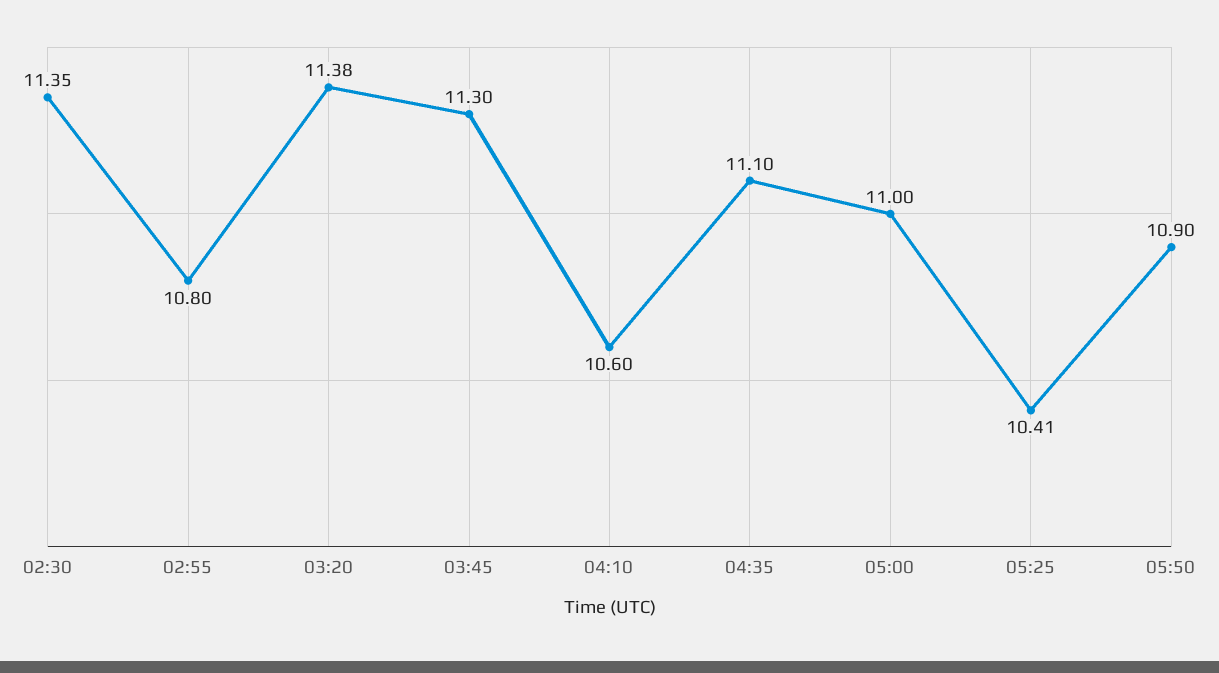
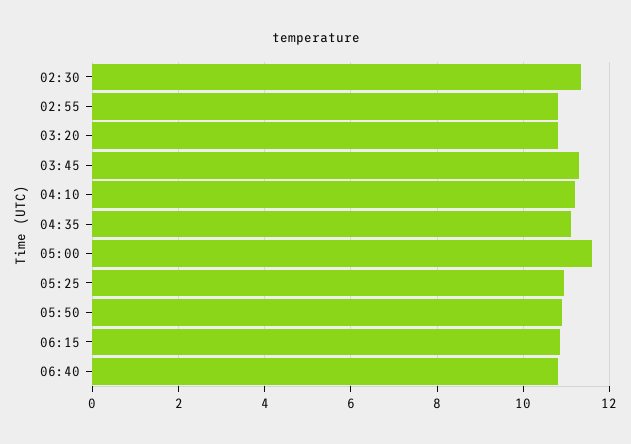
03:20: 11.38 -> 10.8
04:10: 10.6 -> 11.2
05:00: 11 -> 11.6
05:25: 10.41 -> 11
06:15: none -> 10.8
06:40: none -> 10.8

